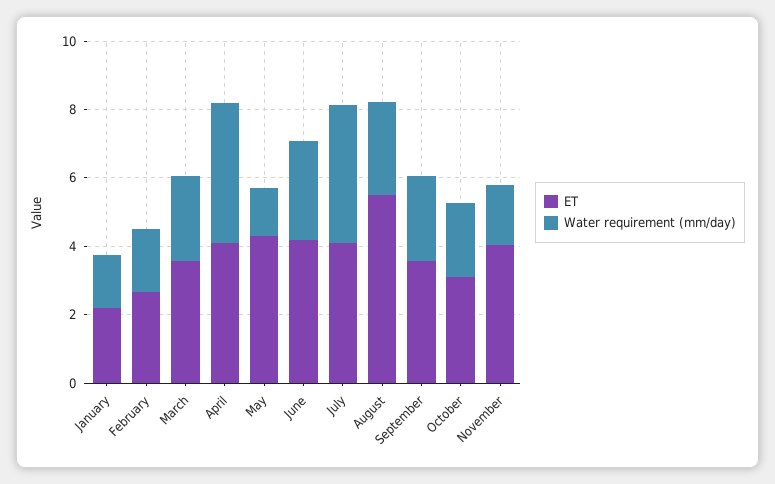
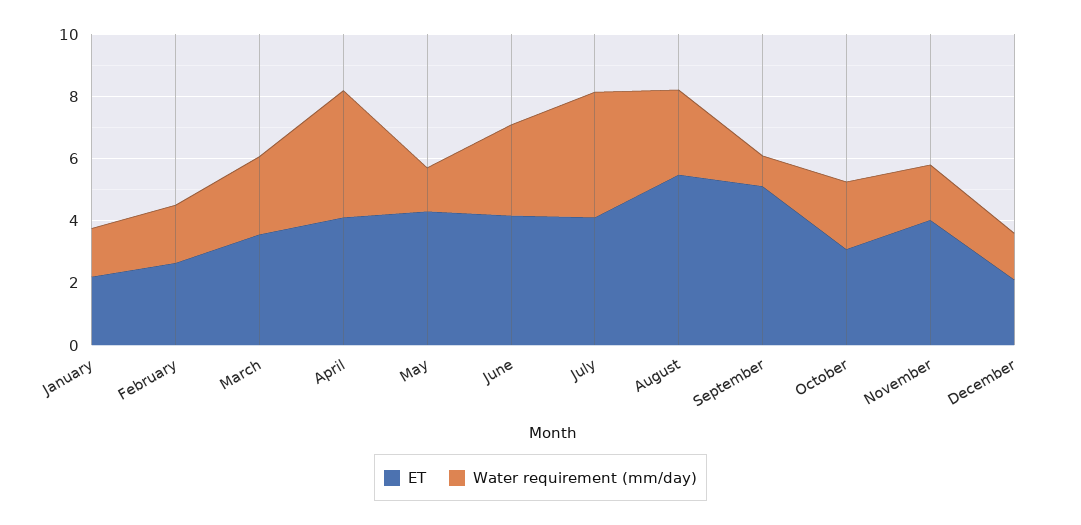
ET, September: 3.5 -> 5
Water requirement (mm/day), September: 2.5 -> 1
ET, December: none -> 2
Water requirement (mm/day), December: none -> 1.5

